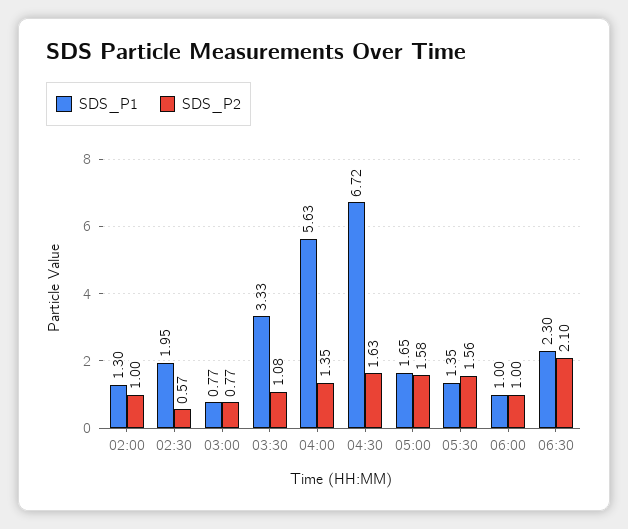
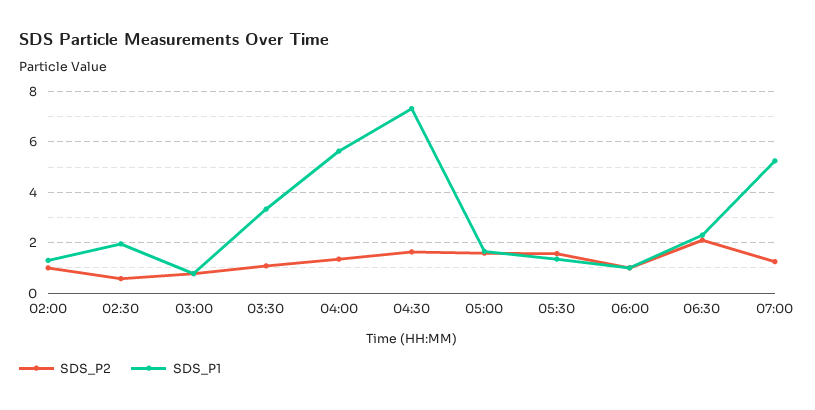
SDS_P1, 04:30: 6.72 -> 7.25
SDS_P2, 07:00: none -> 1.25
SDS_P1, 07:00: none -> 5.25

